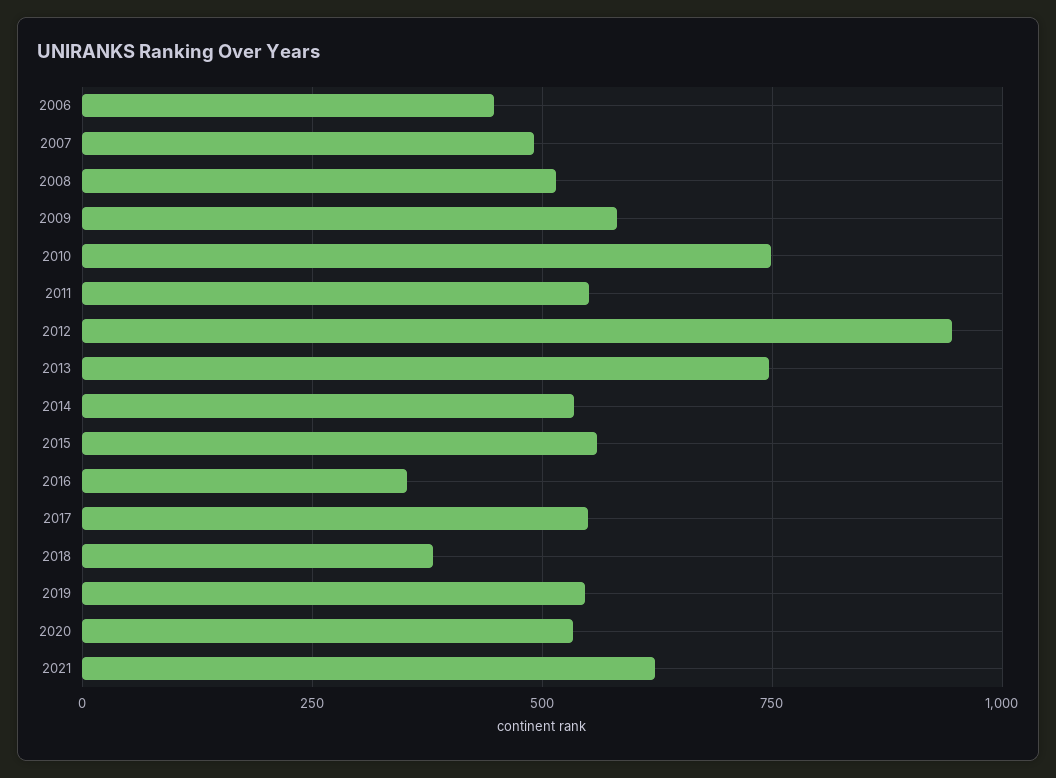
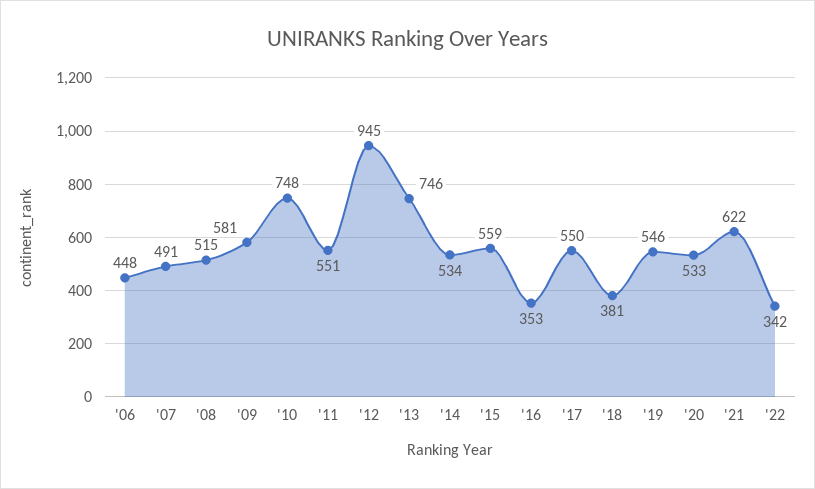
'22: none -> 342

